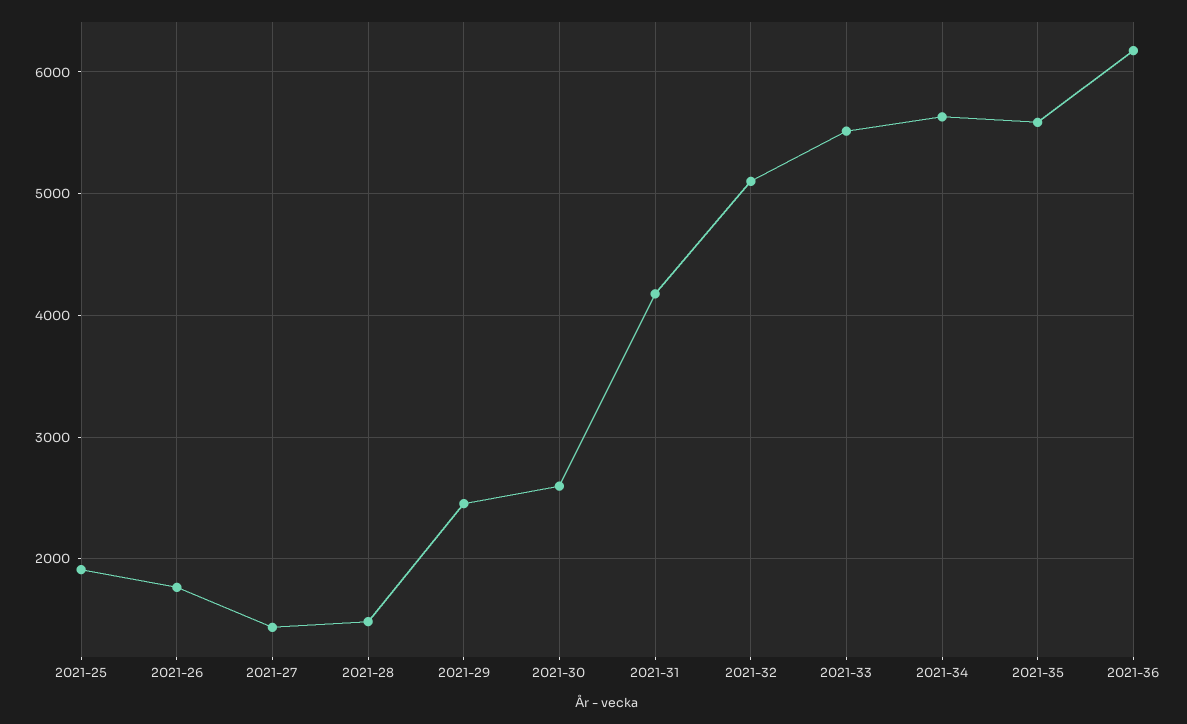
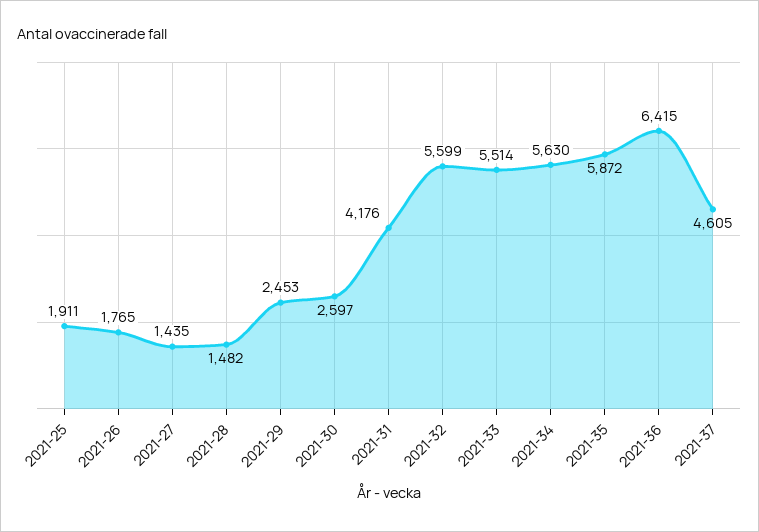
2021-32: 5100 -> 5599
2021-35: 5600 -> 5872
2021-36: 6200 -> 6415
2021-37: none -> 4605

